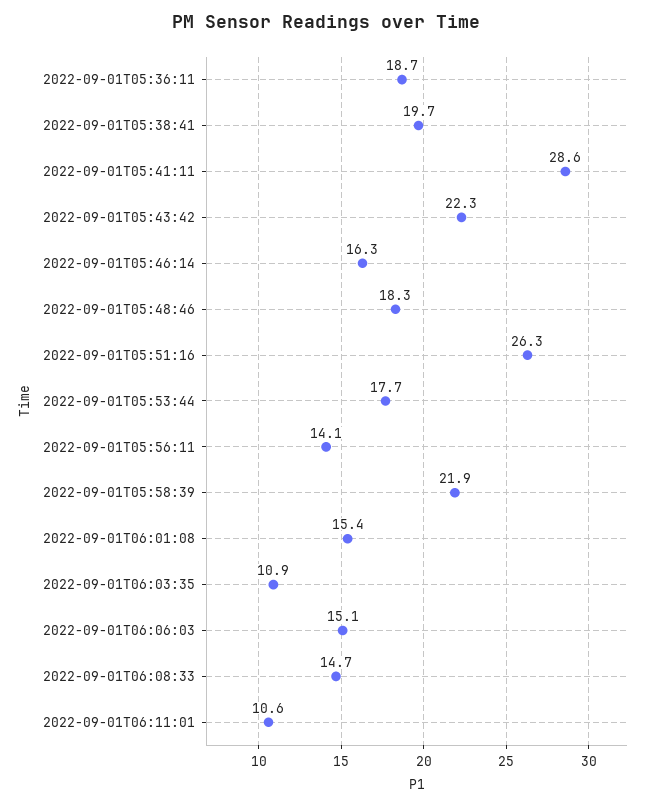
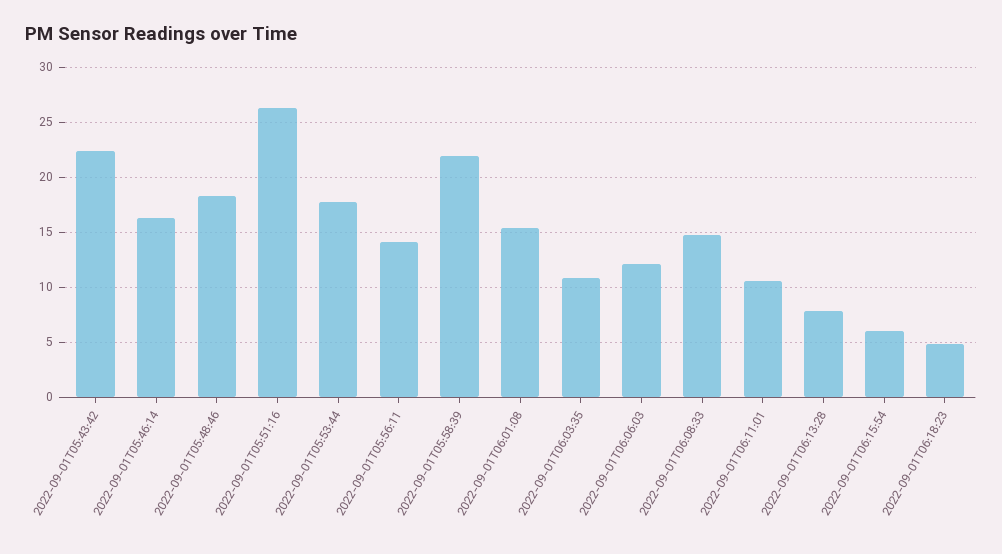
2022-09-01T05:36:11: 18.7 -> none
2022-09-01T05:38:41: 19.7 -> none
2022-09-01T05:41:11: 28.6 -> none
2022-09-01T06:06:03: 15.1 -> 12
2022-09-01T06:13:28: none -> 8
2022-09-01T06:15:54: none -> 6
2022-09-01T06:18:23: none -> 5

